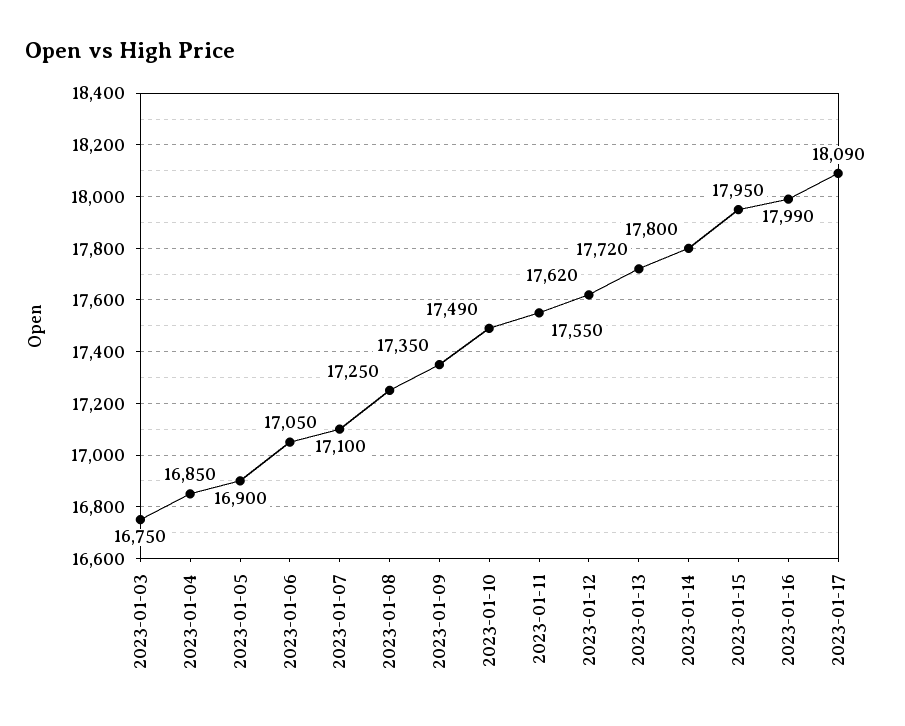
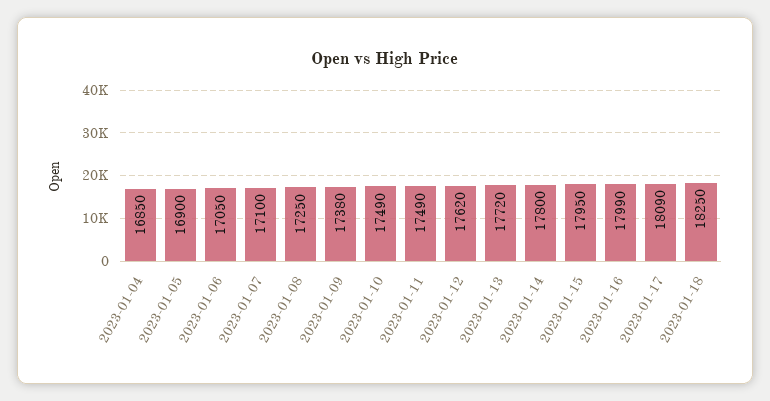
2023-01-03: 16750 -> none
2023-01-09: 17350 -> 17380
2023-01-11: 17550 -> 17490
2023-01-18: none -> 18250

